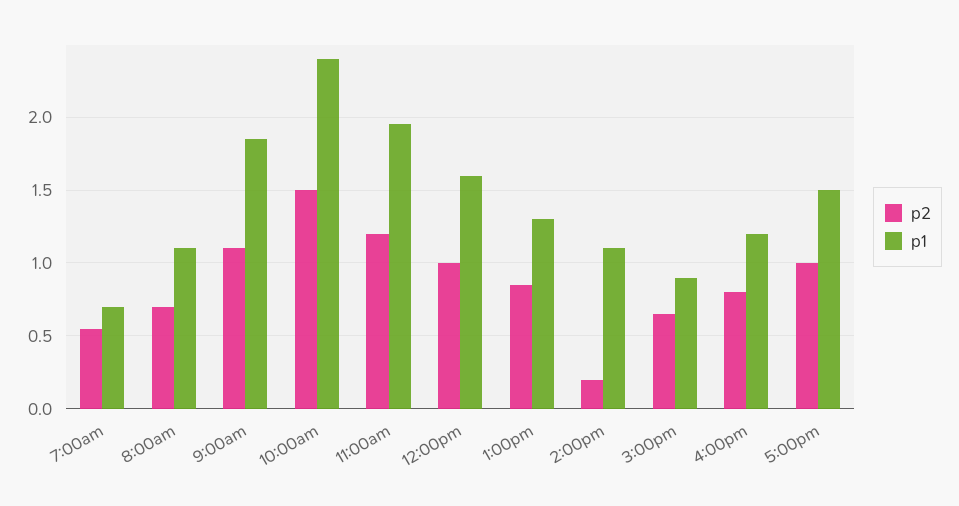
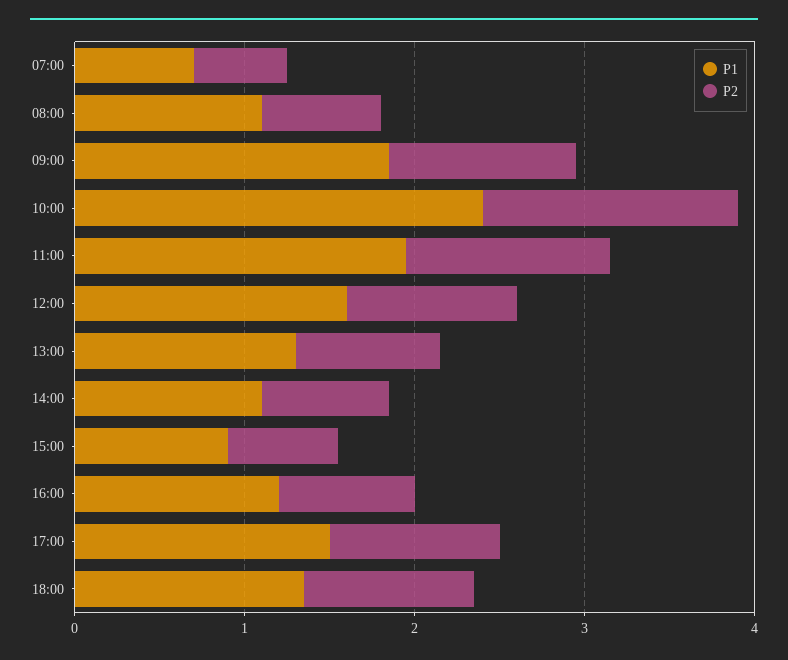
p2, 2:00pm: 0.2 -> 0.8
p1, 18:00: none -> 1.4
p2, 18:00: none -> 1

